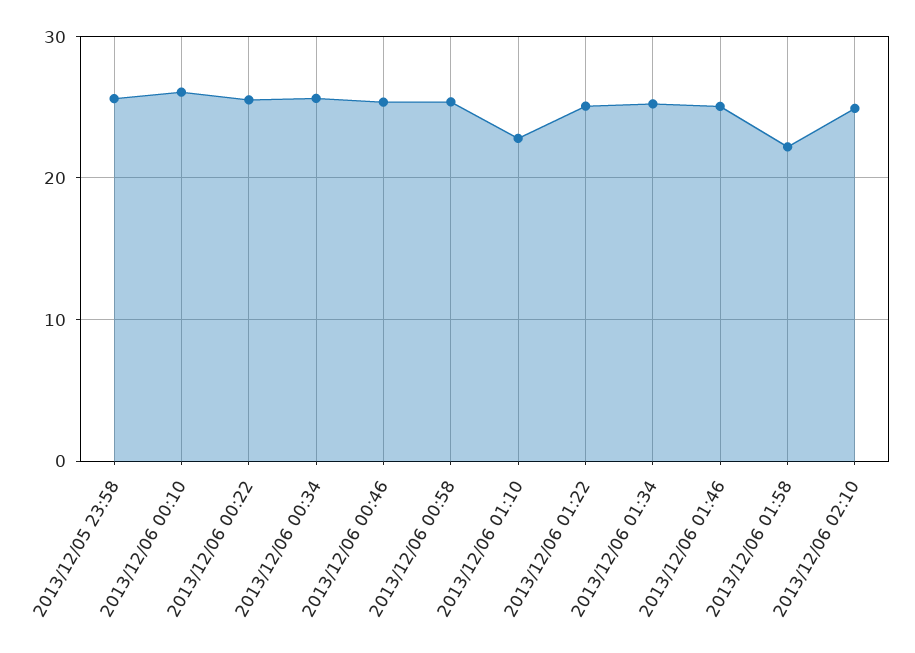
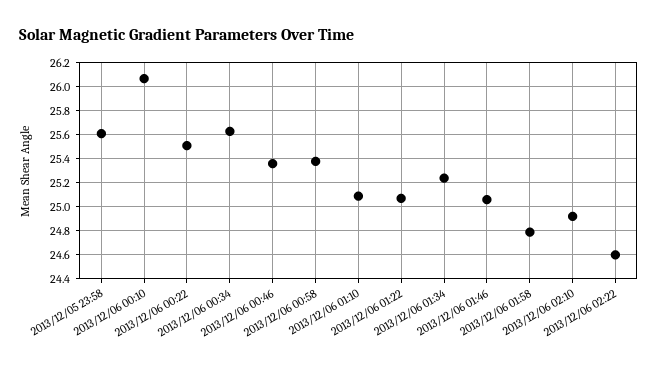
2013/12/06 01:10: 23 -> 25.1
2013/12/06 01:58: 22 -> 24.8
2013/12/06 02:22: none -> 24.6

